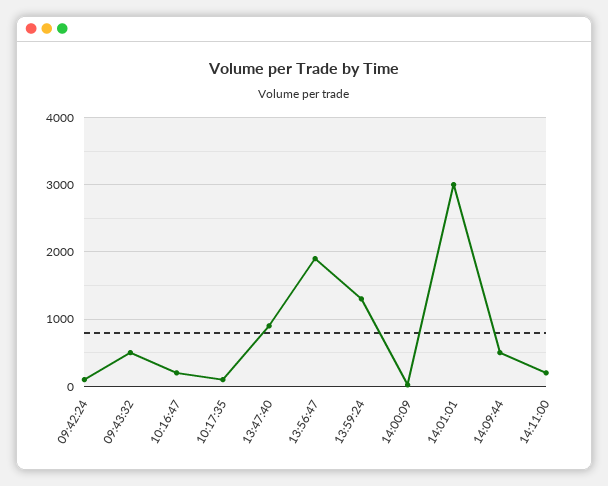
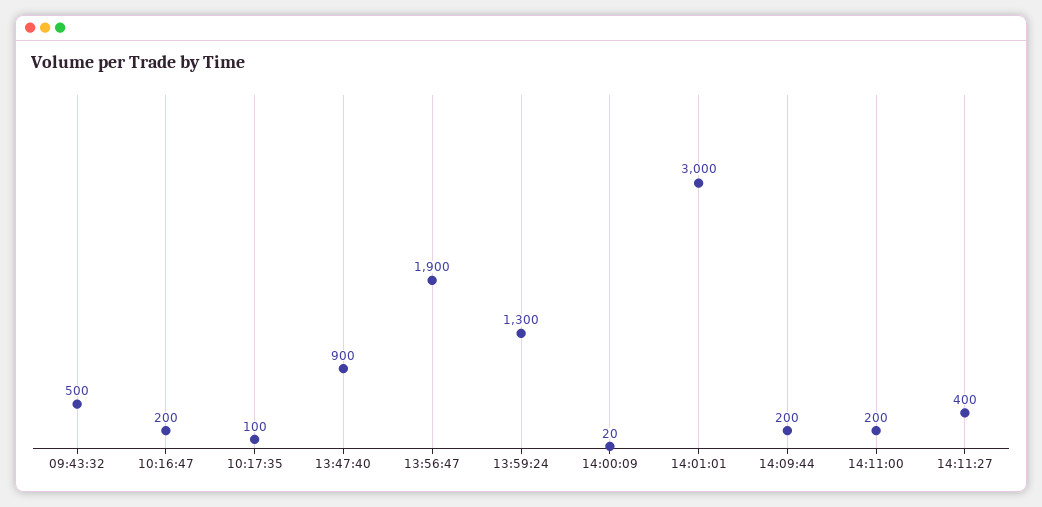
09:42:24: 100 -> none
14:09:44: 500 -> 200
14:11:27: none -> 400

